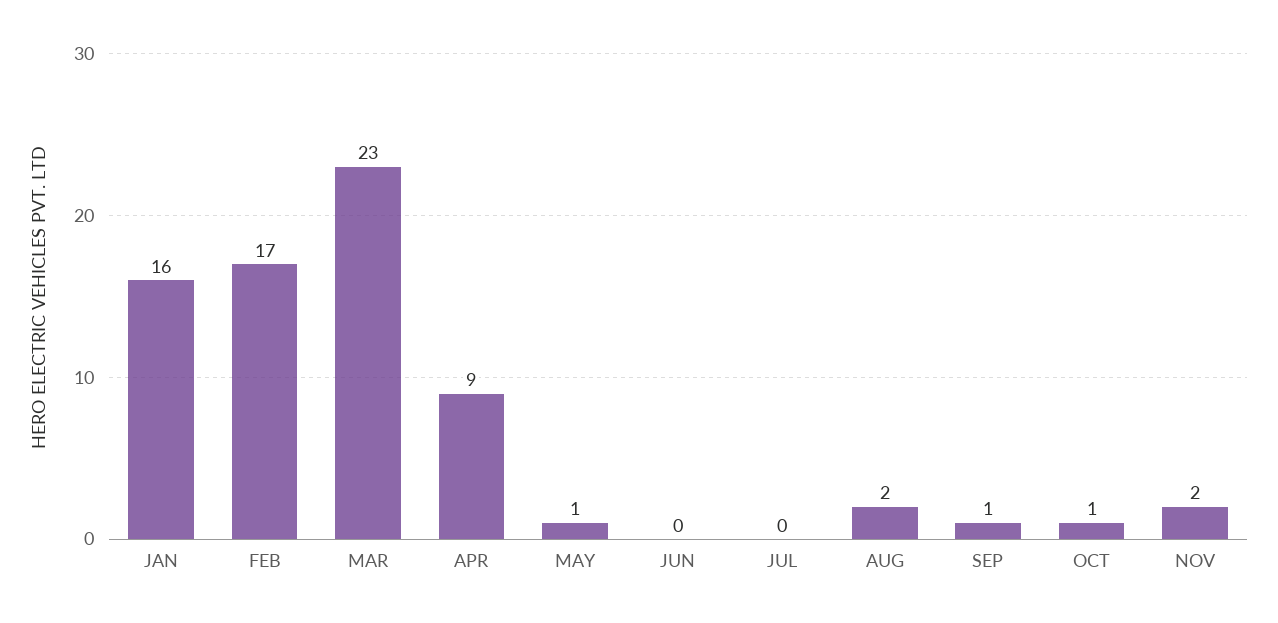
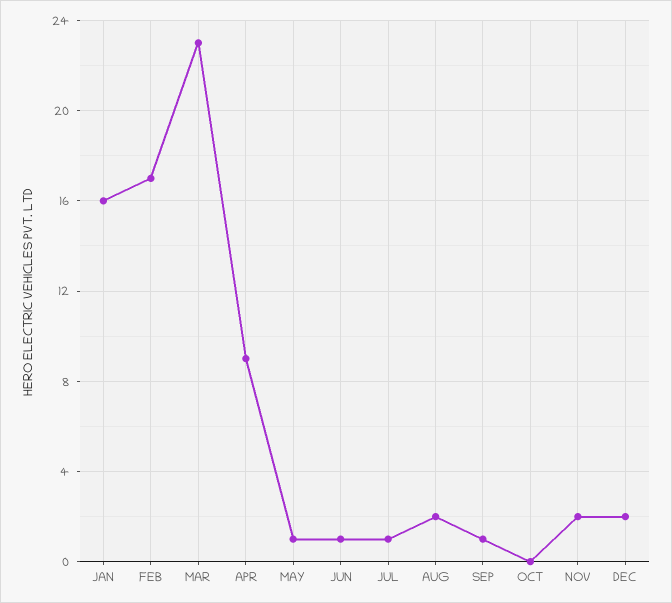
JUN: 0 -> 1
JUL: 0 -> 1
OCT: 1 -> 0
DEC: none -> 2

